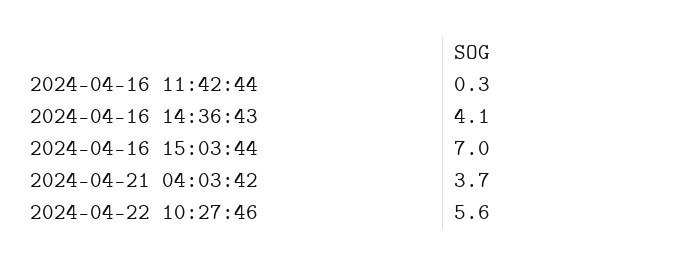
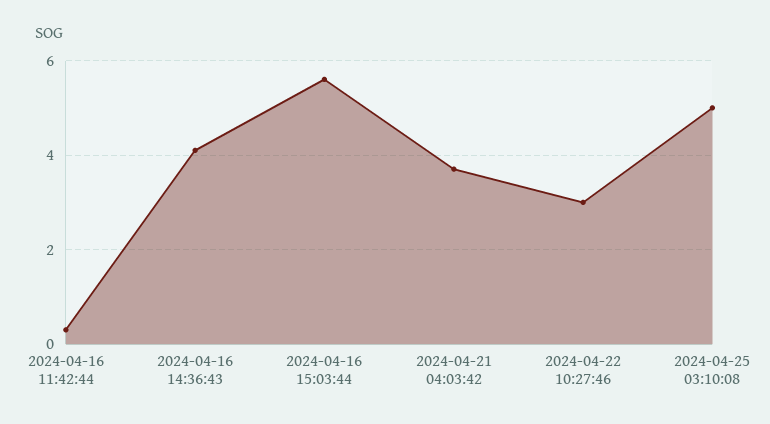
2024-04-16 15:03:44: 7 -> 5.5
2024-04-22 10:27:46: 5.6 -> 3
2024-04-25 03:10:08: none -> 5

